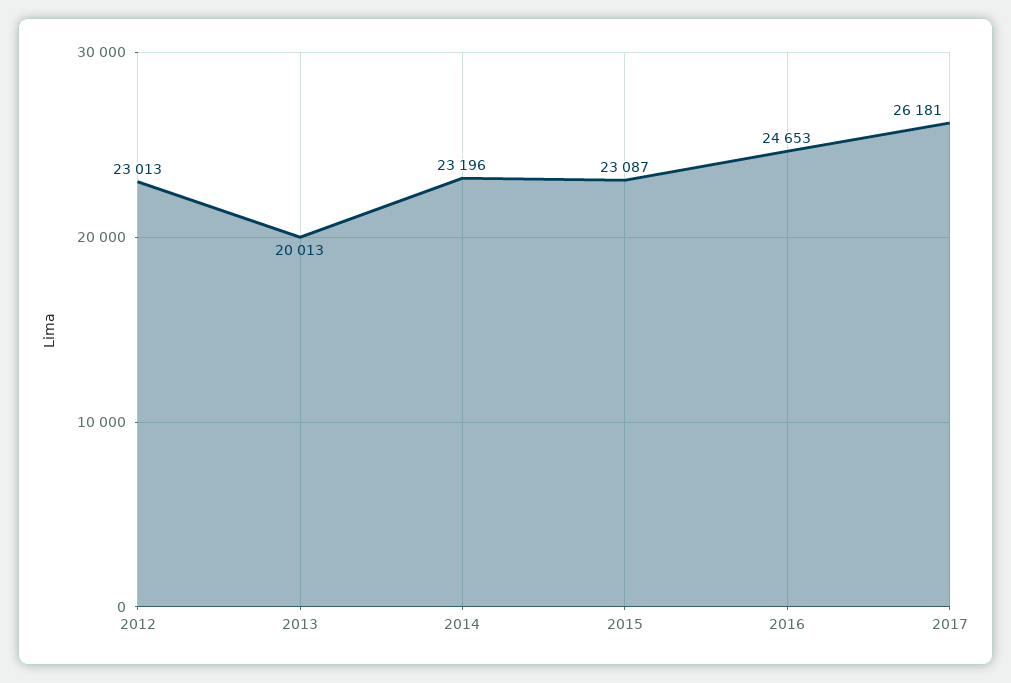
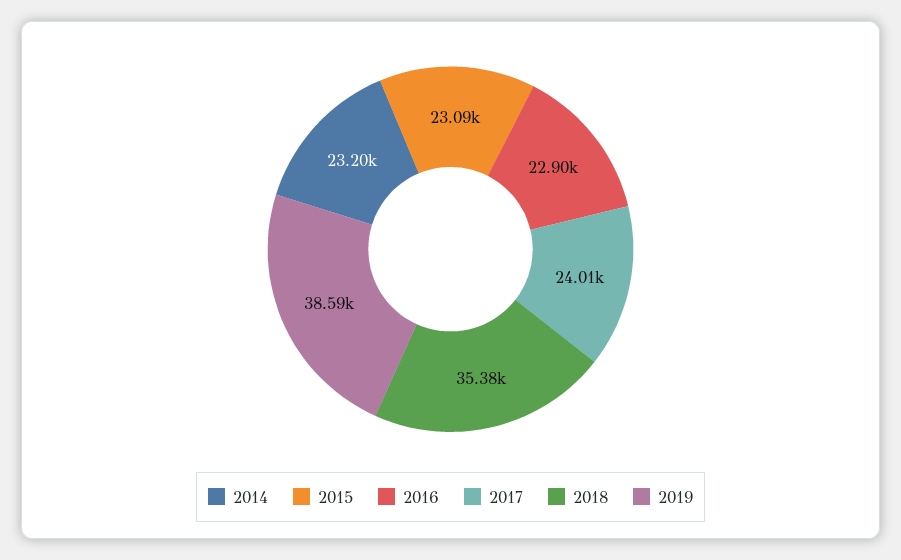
2012: 23013 -> none
2013: 20013 -> none
2016: 24653 -> 22900
2017: 26181 -> 24010
2018: none -> 35380
2019: none -> 38590

